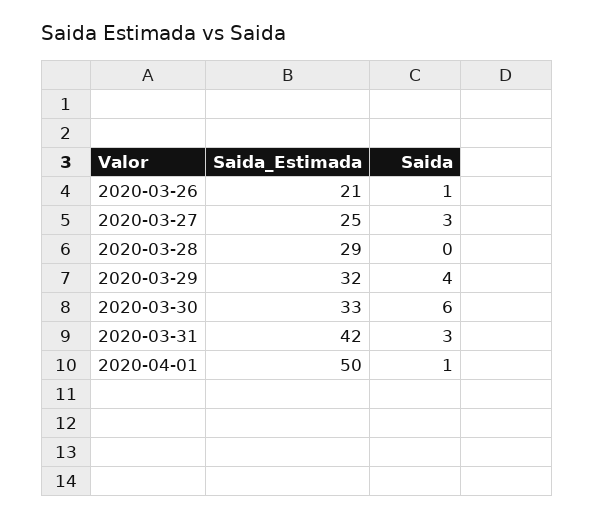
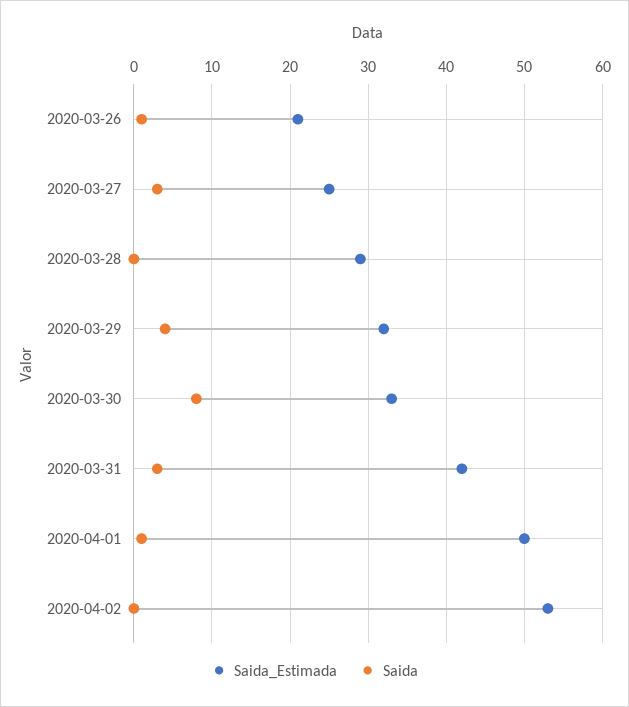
Saida, 2020-03-30: 6 -> 8
Saida_Estimada, 2020-04-02: none -> 53
Saida, 2020-04-02: none -> 0

